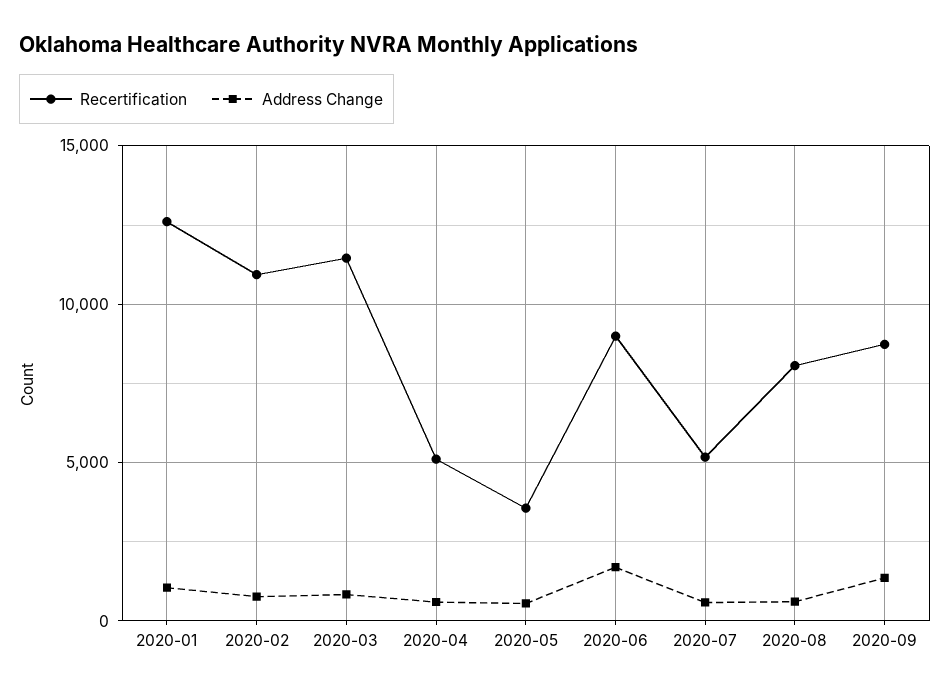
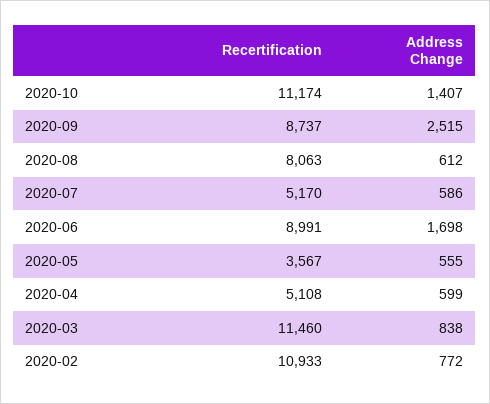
Recertification, 2020-01: 12500 -> none
Address Change, 2020-01: 1000 -> none
Address Change, 2020-09: 1500 -> 2515
Recertification, 2020-10: none -> 11174
Address Change, 2020-10: none -> 1407

